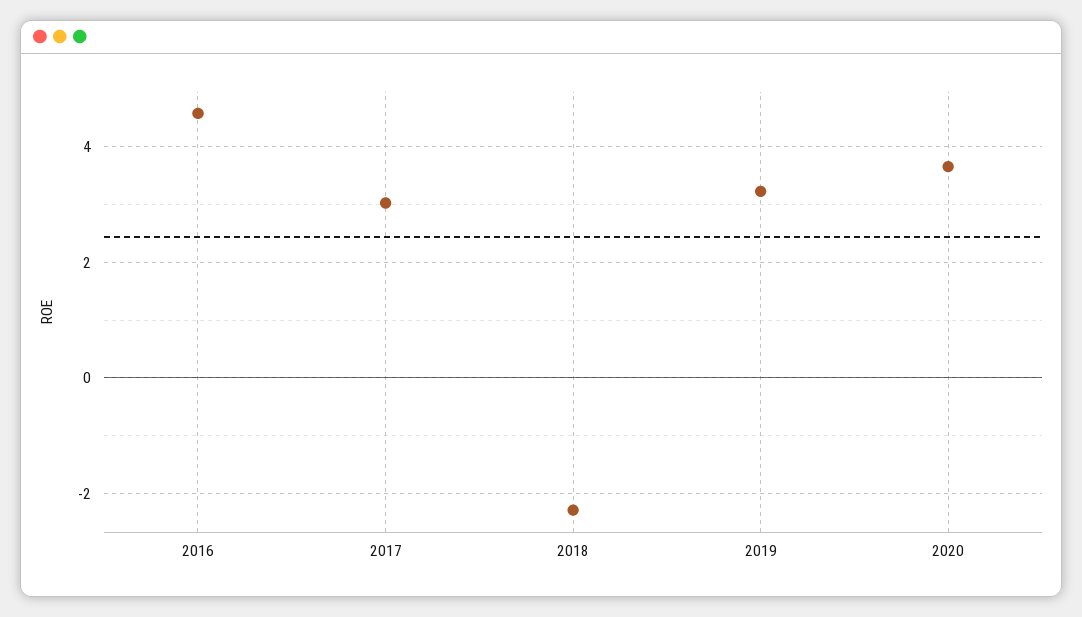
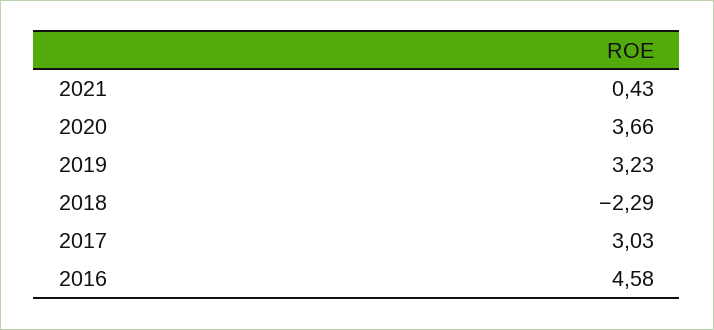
2021: none -> 0.43

